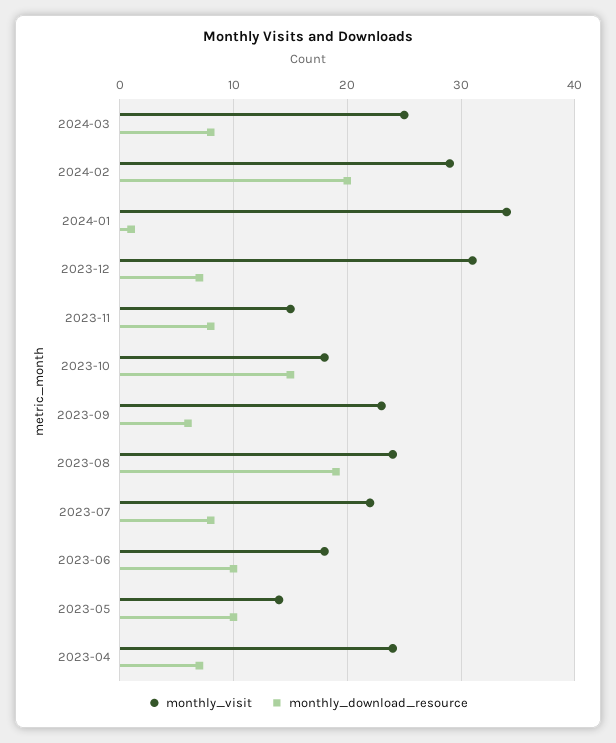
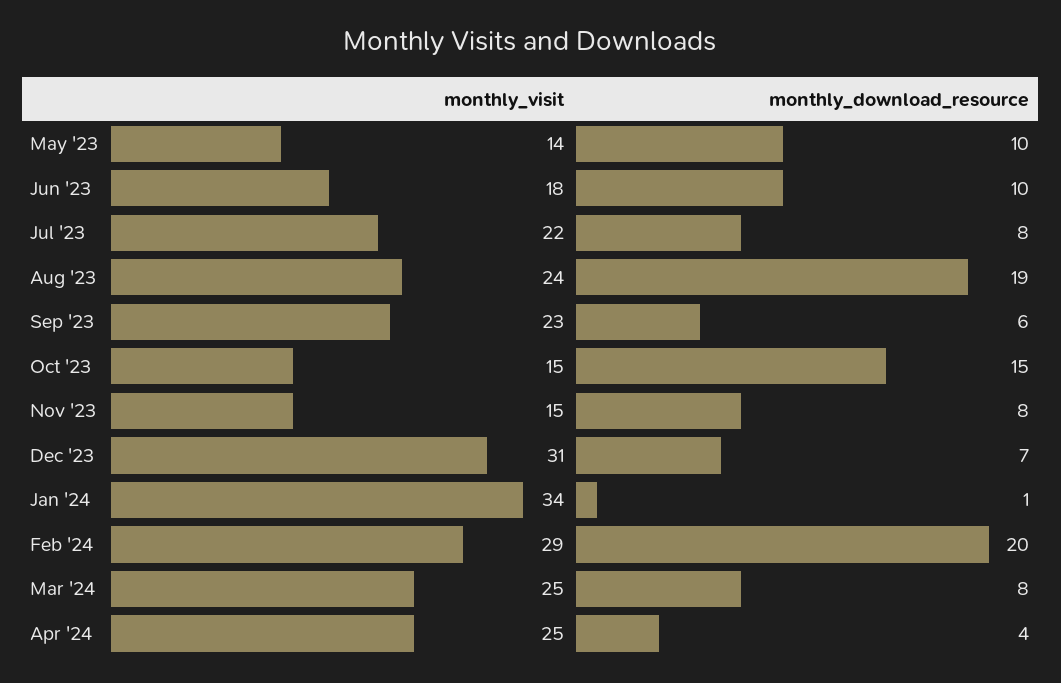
monthly_visit, 2023-10: 18 -> 15
monthly_visit, 2023-04: 24 -> none
monthly_download_resource, 2023-04: 7 -> none
monthly_visit, Apr '24: none -> 25
monthly_download_resource, Apr '24: none -> 4

